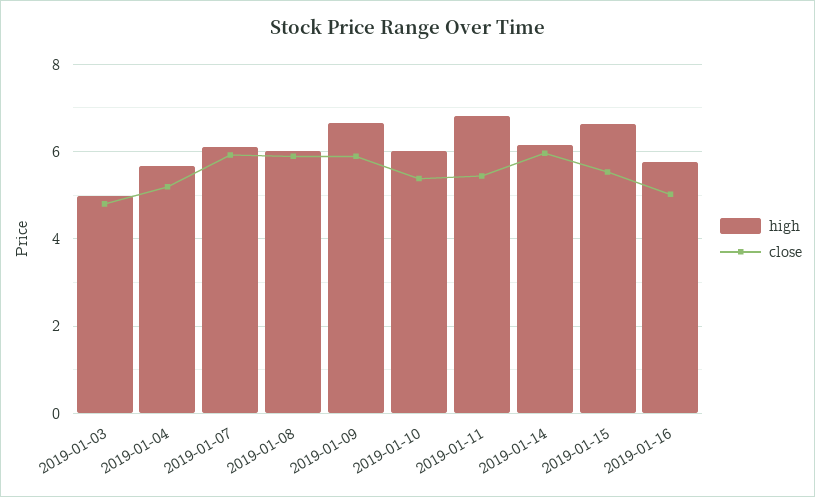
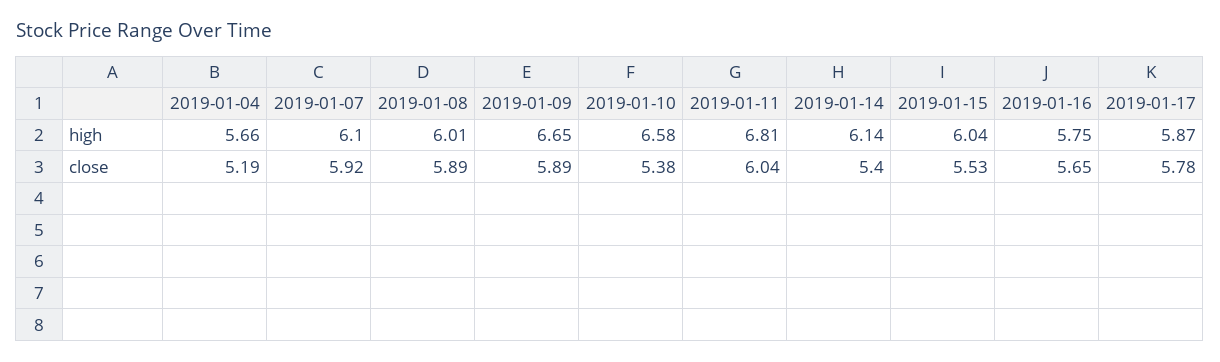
high, 2019-01-03: 5 -> none
close, 2019-01-03: 4.8 -> none
high, 2019-01-10: 6 -> 6.58
close, 2019-01-11: 5.4 -> 6.04
close, 2019-01-14: 6 -> 5.4
high, 2019-01-15: 6.6 -> 6.04
close, 2019-01-16: 5 -> 5.65
high, 2019-01-17: none -> 5.87
close, 2019-01-17: none -> 5.78

